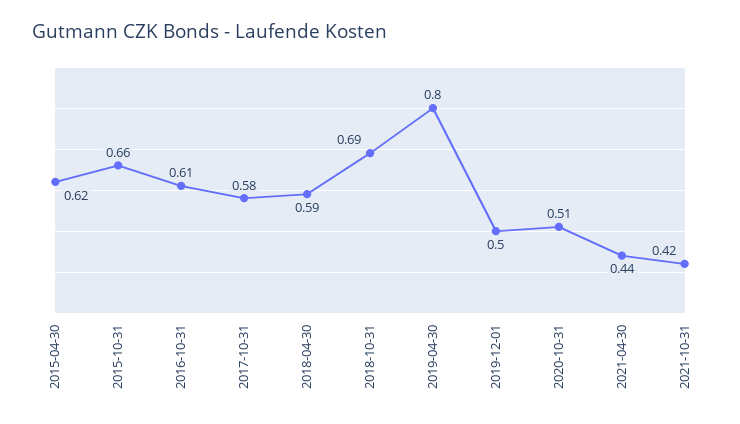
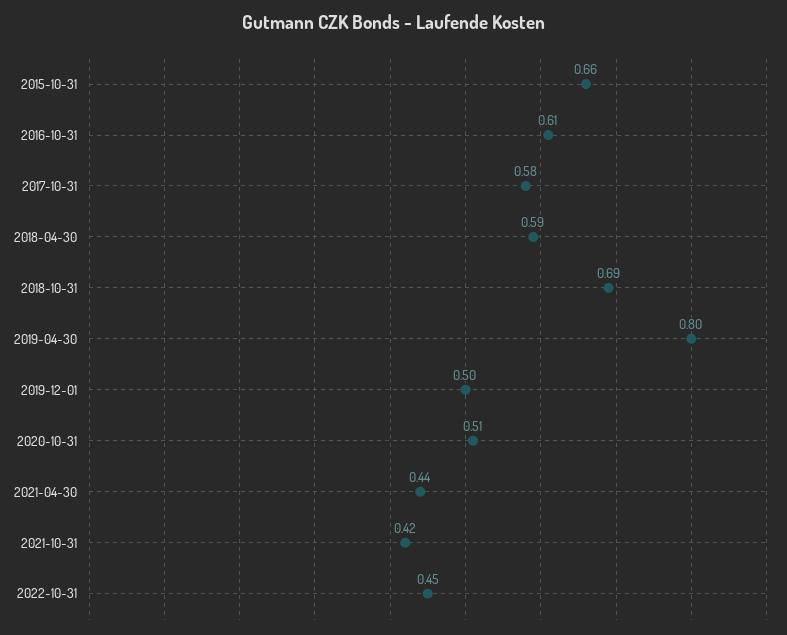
2015-04-30: 0.62 -> none
2022-10-31: none -> 0.45

